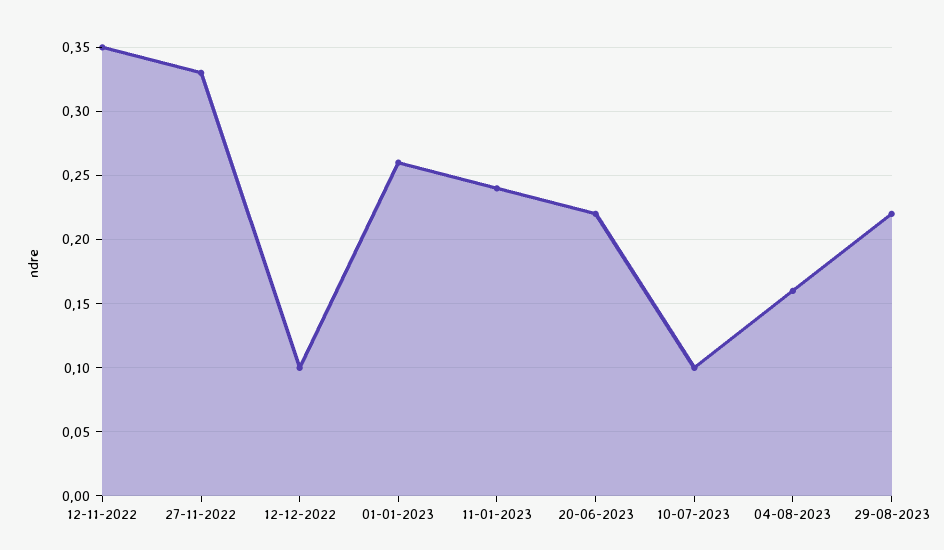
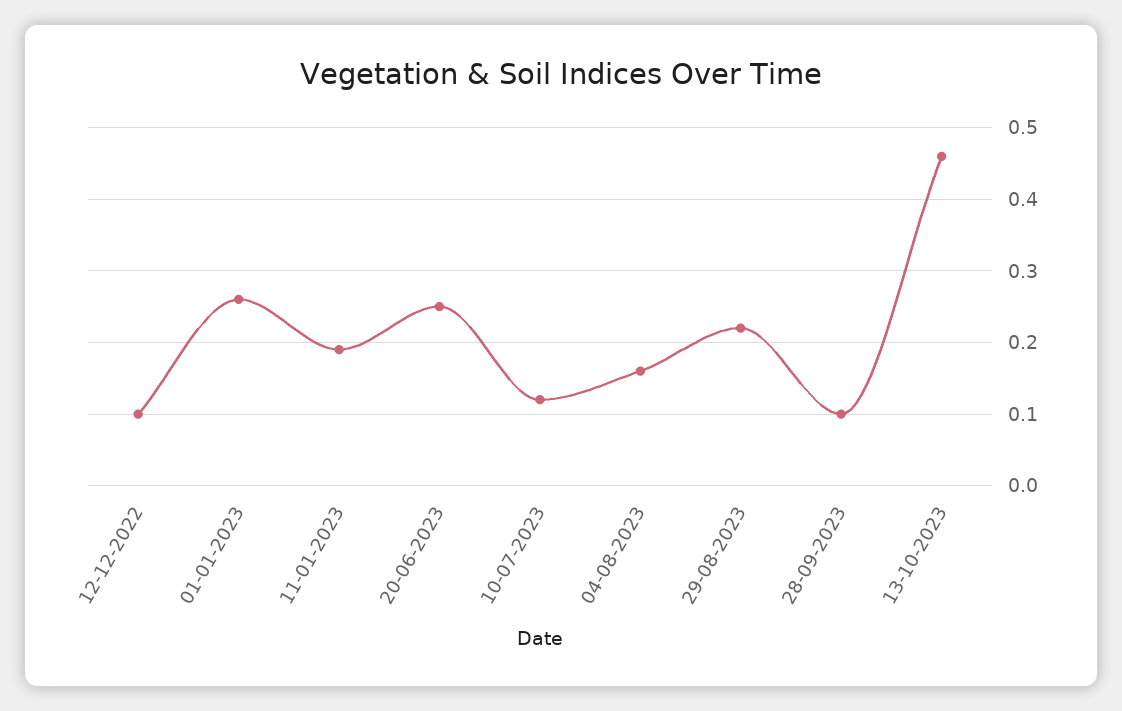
12-11-2022: 0.35 -> none
27-11-2022: 0.33 -> none
11-01-2023: 0.24 -> 0.19
20-06-2023: 0.22 -> 0.25
10-07-2023: 0.1 -> 0.12
28-09-2023: none -> 0.1
13-10-2023: none -> 0.46

